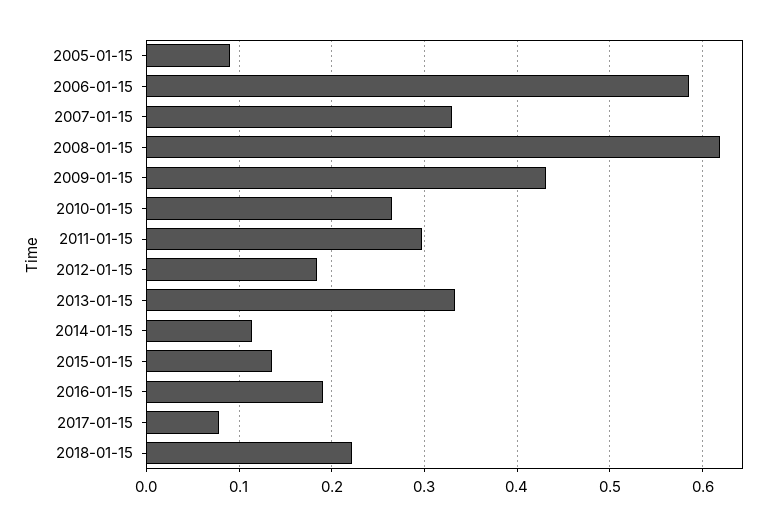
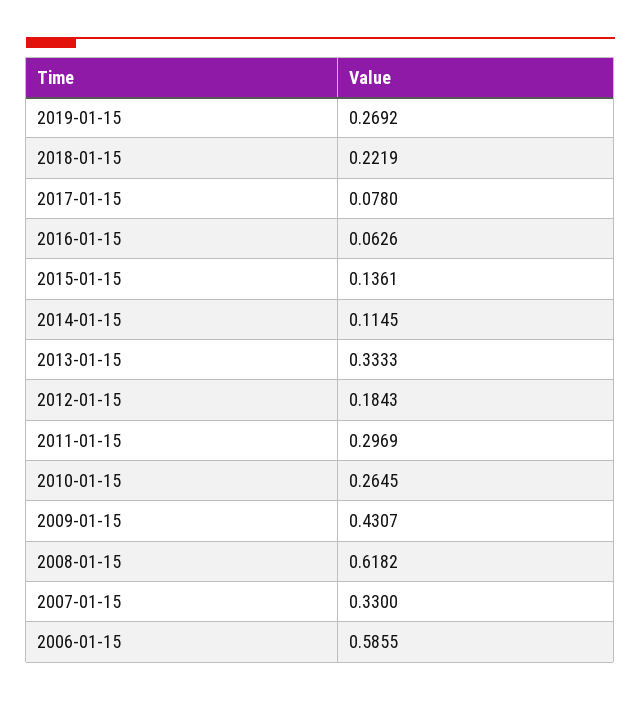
2005-01-15: 0.09 -> none
2016-01-15: 0.19 -> 0.0626
2019-01-15: none -> 0.2692

